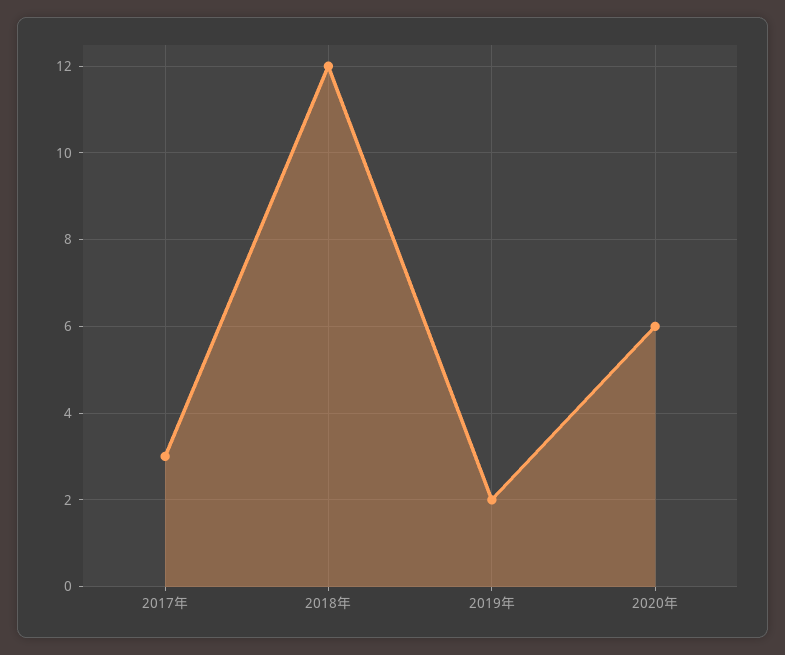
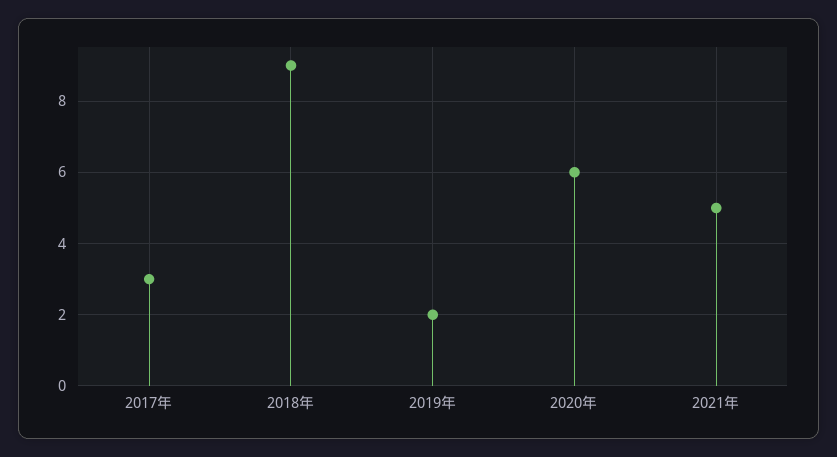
2018年: 12 -> 9
2021年: none -> 5

